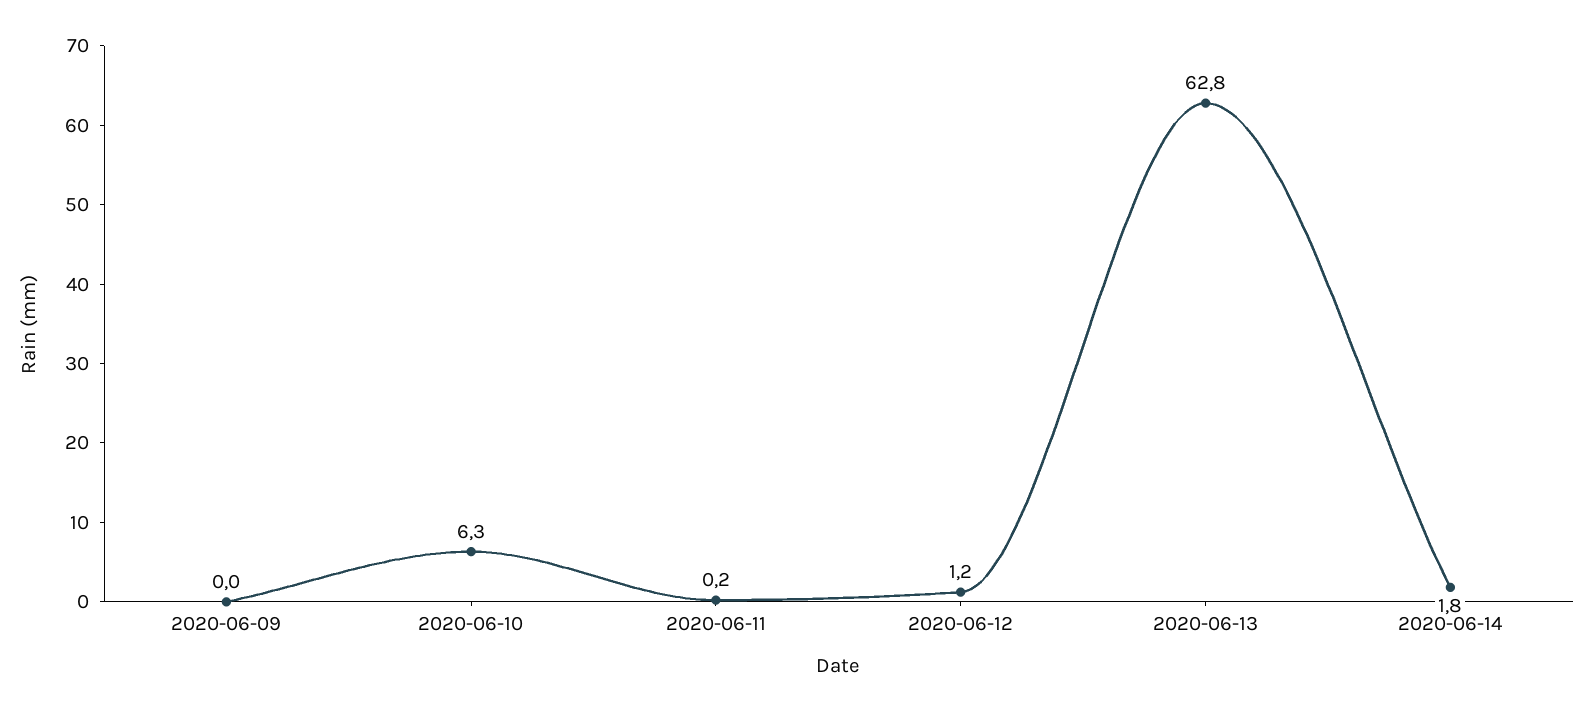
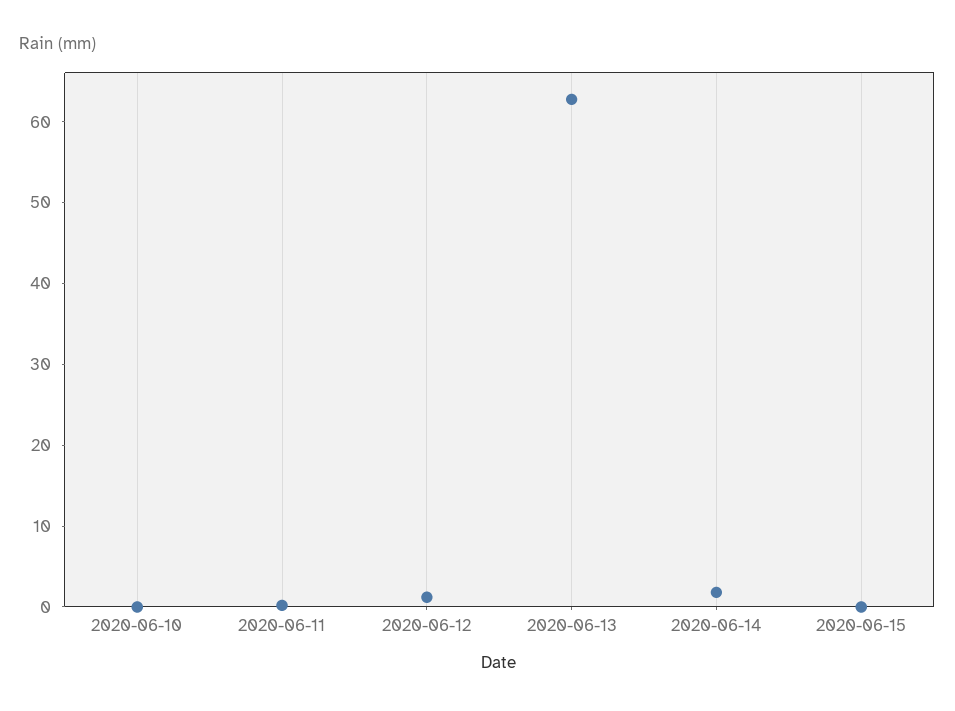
2020-06-09: 0 -> none
2020-06-10: 6.3 -> 0
2020-06-15: none -> 0

